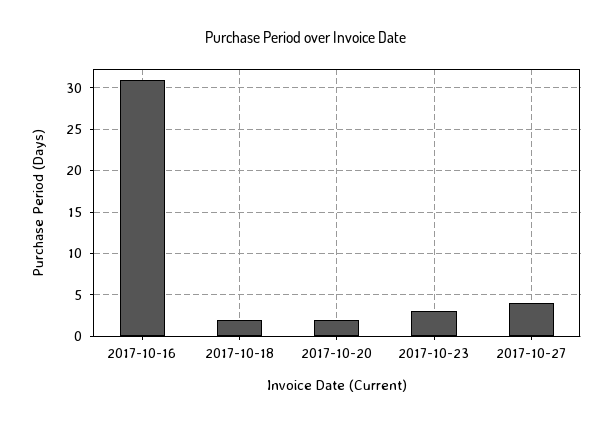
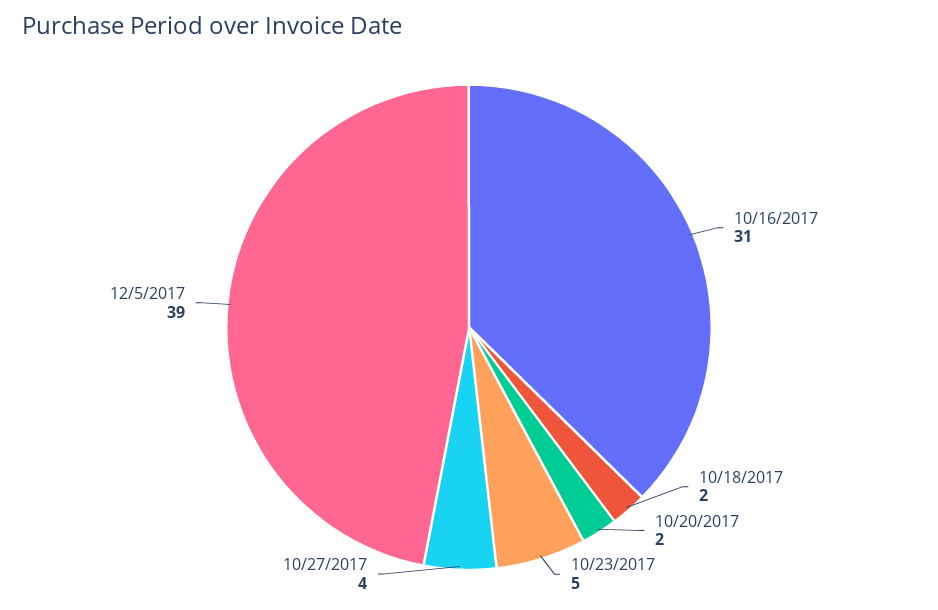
2017-10-23: 3 -> 5
12/5/2017: none -> 39

